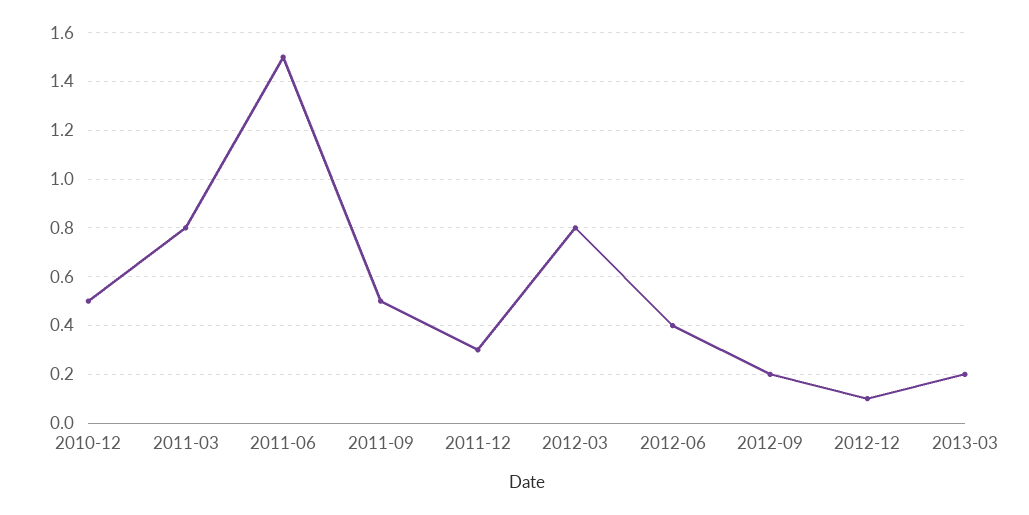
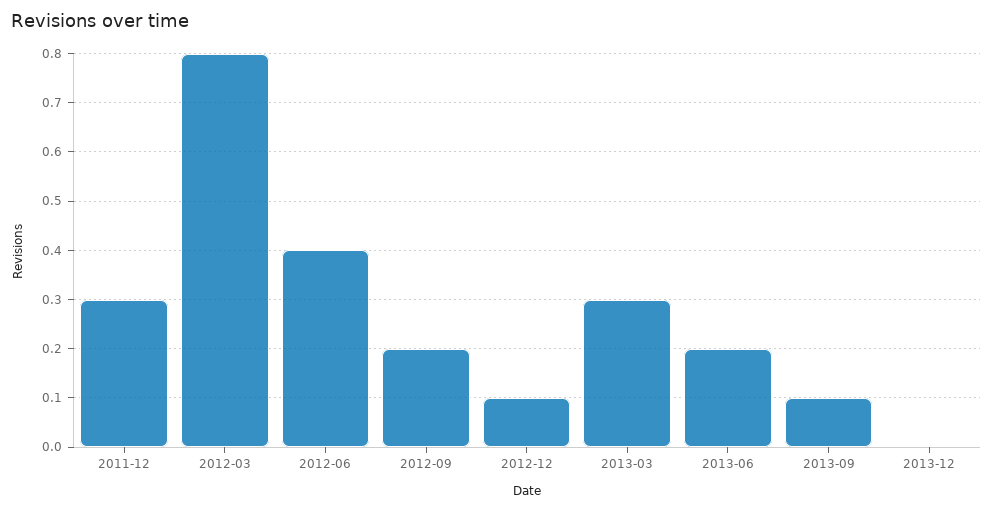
2010-12: 0.5 -> none
2011-03: 0.8 -> none
2011-06: 1.5 -> none
2011-09: 0.5 -> none
2013-03: 0.2 -> 0.3
2013-06: none -> 0.2
2013-09: none -> 0.1
2013-12: none -> 0

